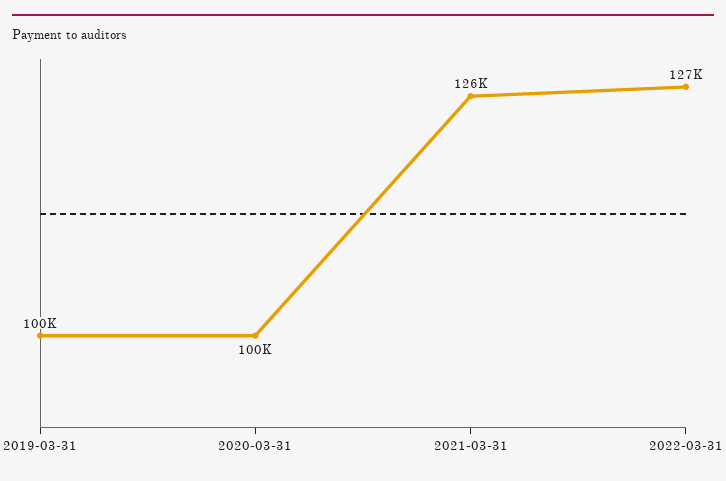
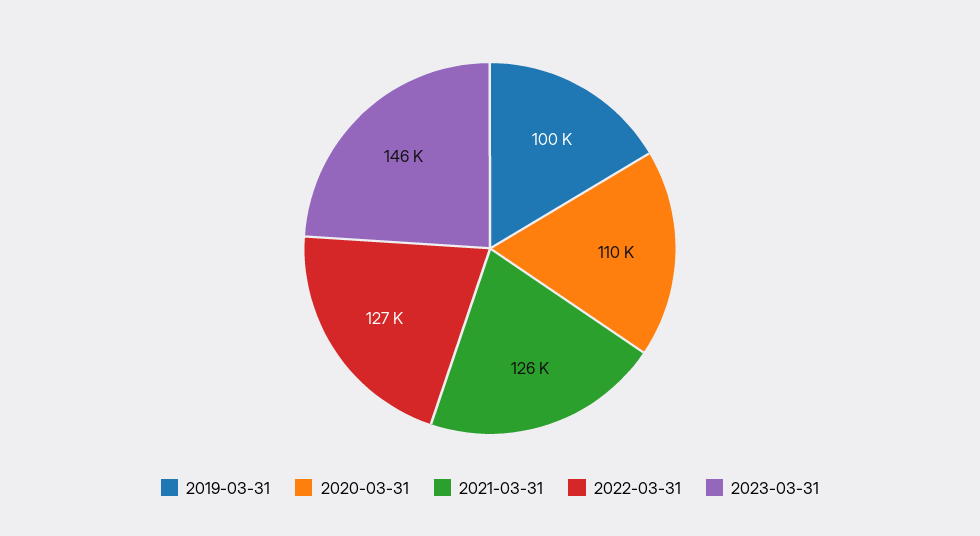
2020-03-31: 100000 -> 110000
2023-03-31: none -> 146000

